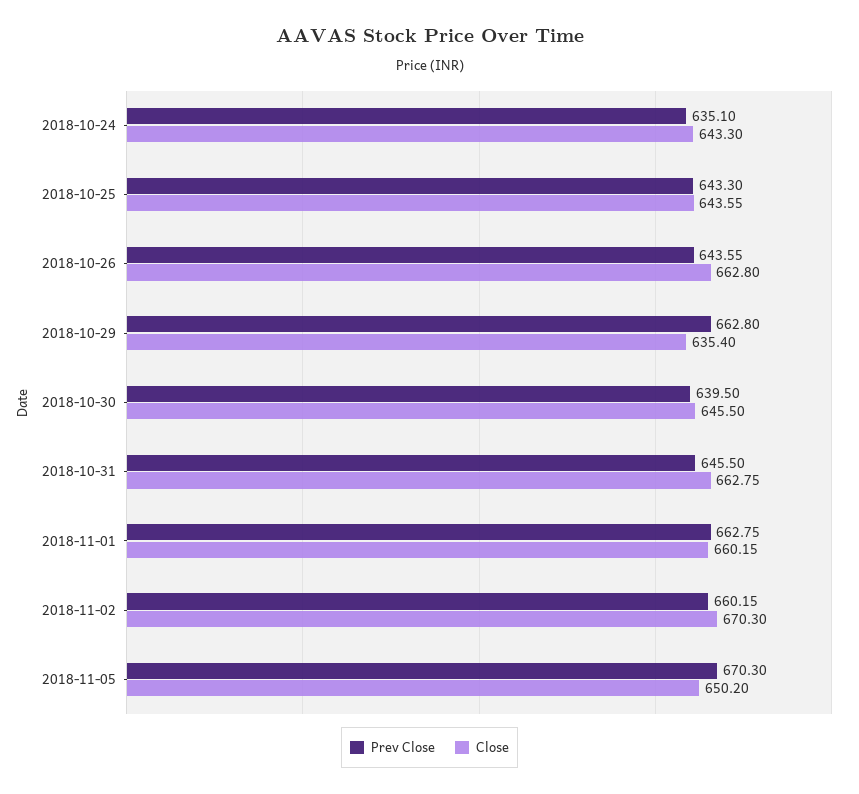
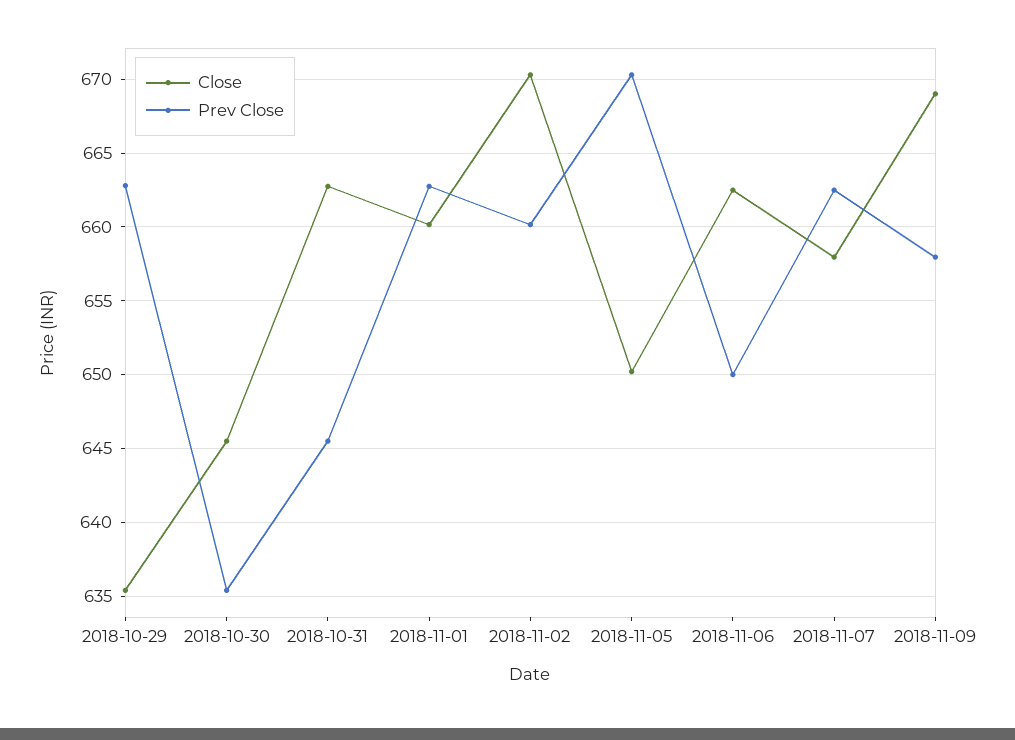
Prev Close, 2018-10-24: 635.1 -> none
Close, 2018-10-24: 643.3 -> none
Prev Close, 2018-10-25: 643.3 -> none
Close, 2018-10-25: 643.55 -> none
Prev Close, 2018-10-26: 643.55 -> none
Close, 2018-10-26: 662.8 -> none
Prev Close, 2018-10-30: 639.5 -> 635.5
Close, 2018-11-06: none -> 662.5
Prev Close, 2018-11-06: none -> 650
Close, 2018-11-07: none -> 658
Prev Close, 2018-11-07: none -> 662.5
Close, 2018-11-09: none -> 669
Prev Close, 2018-11-09: none -> 658

